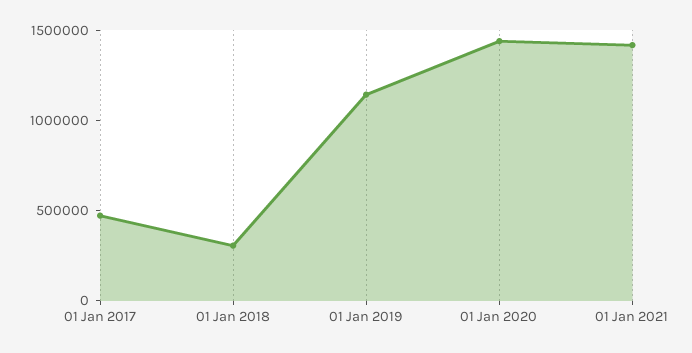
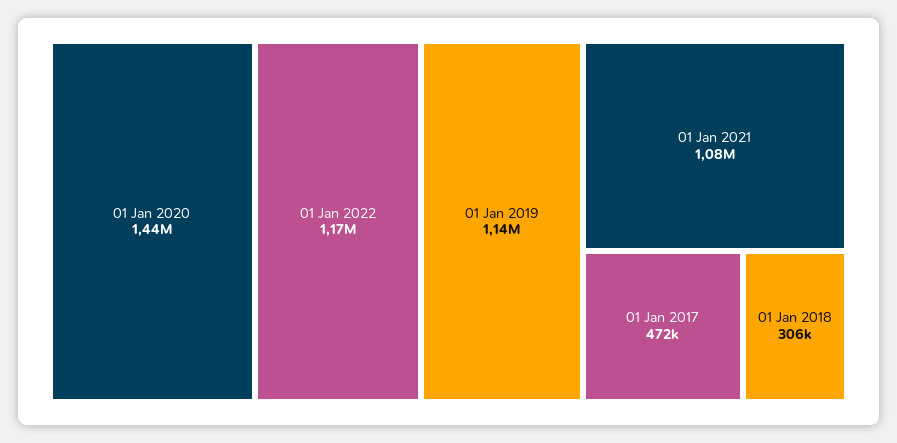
01 Jan 2021: 1400000 -> 1080000
01 Jan 2022: none -> 1170000

